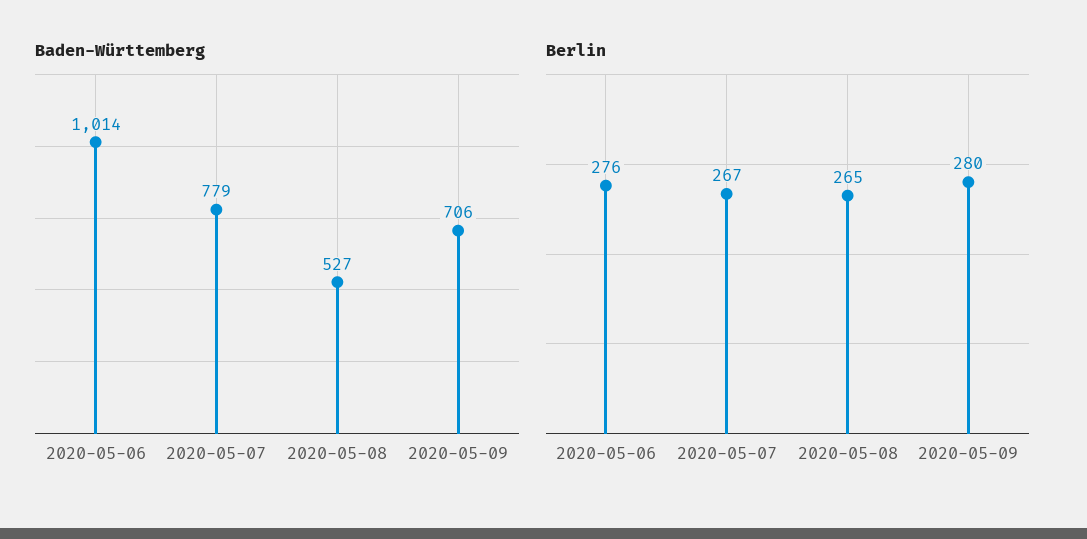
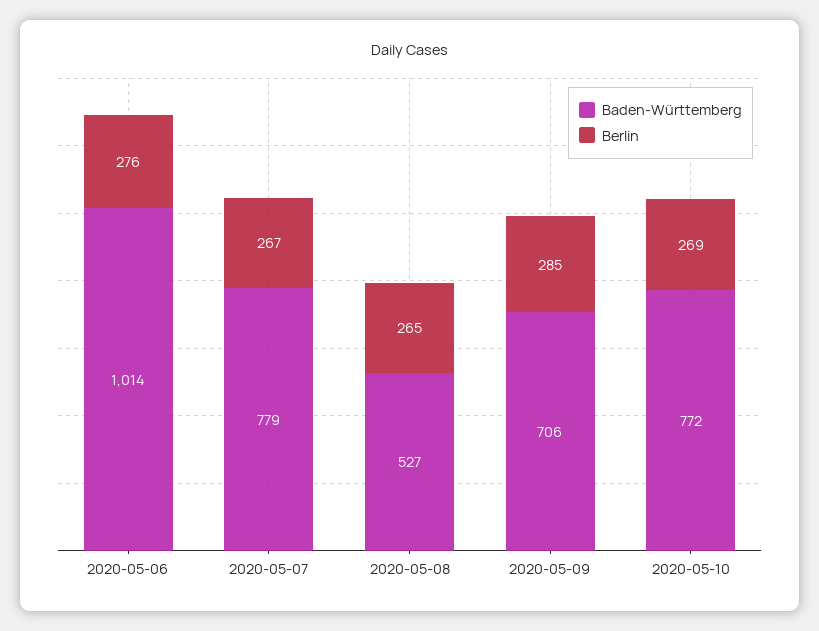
Berlin, 2020-05-09: 280 -> 285
Baden-Württemberg, 2020-05-10: none -> 772
Berlin, 2020-05-10: none -> 269

